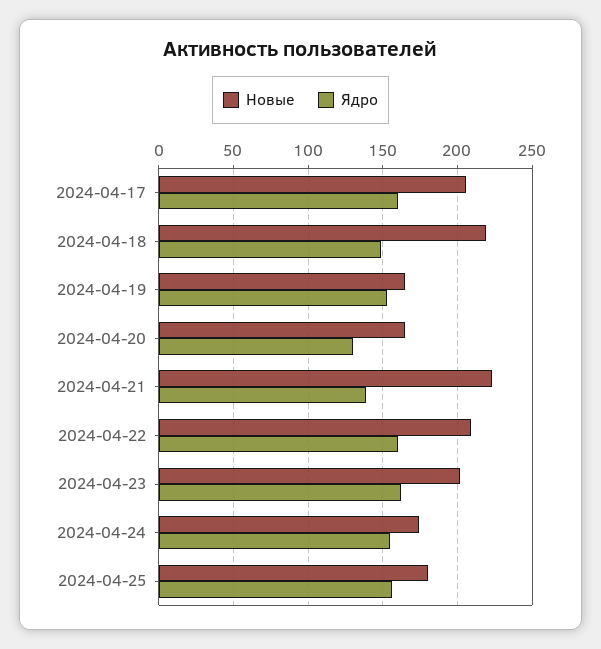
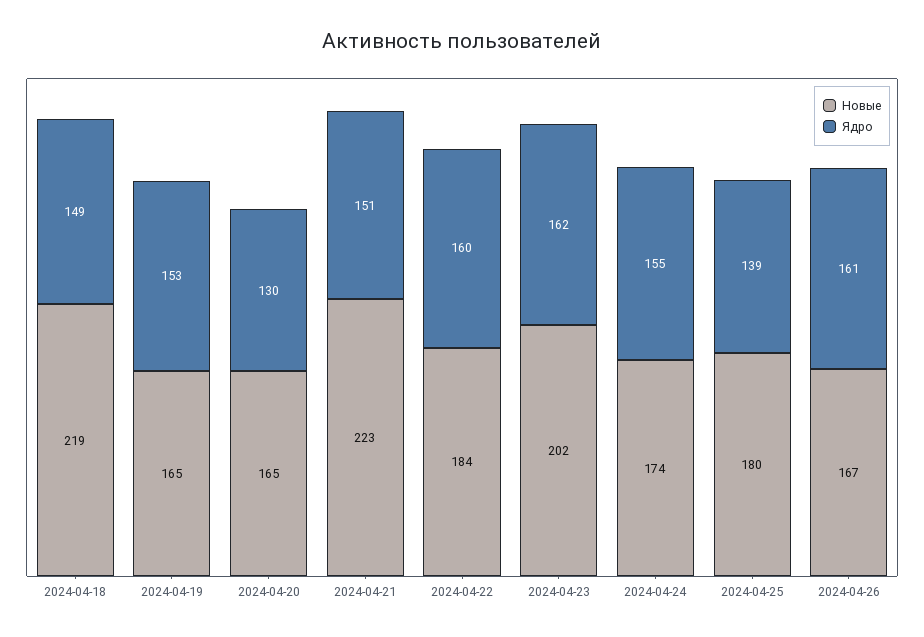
Новые, 2024-04-17: 205 -> none
Ядро, 2024-04-17: 160 -> none
Ядро, 2024-04-21: 140 -> 151
Новые, 2024-04-22: 210 -> 184
Ядро, 2024-04-25: 155 -> 139
Новые, 2024-04-26: none -> 167
Ядро, 2024-04-26: none -> 161

